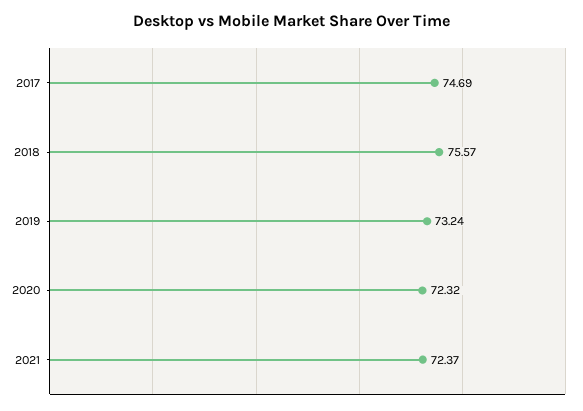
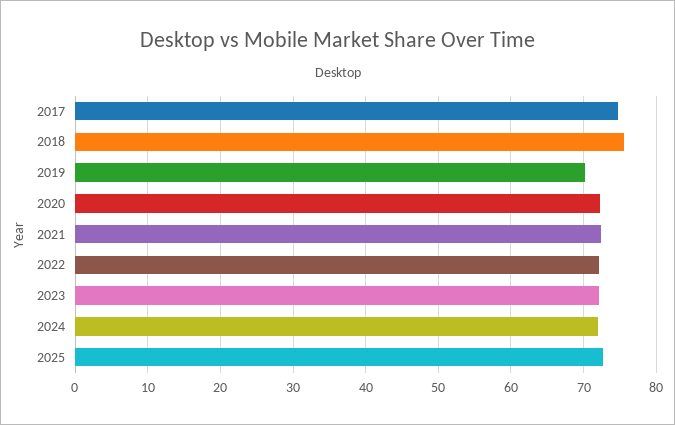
2019: 73.24 -> 70
2022: none -> 72
2023: none -> 72
2024: none -> 72
2025: none -> 73

